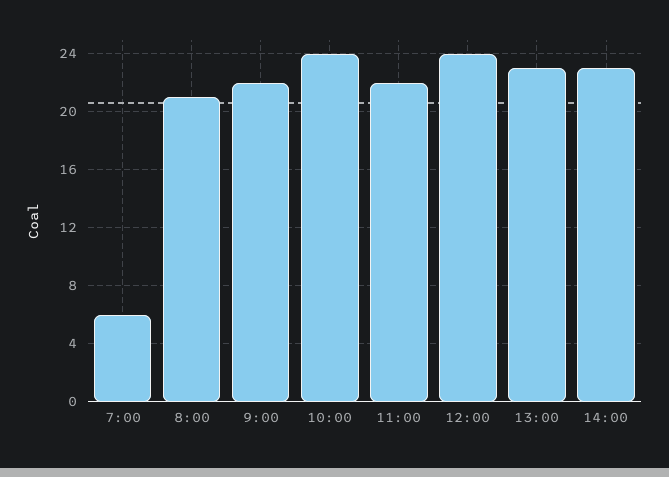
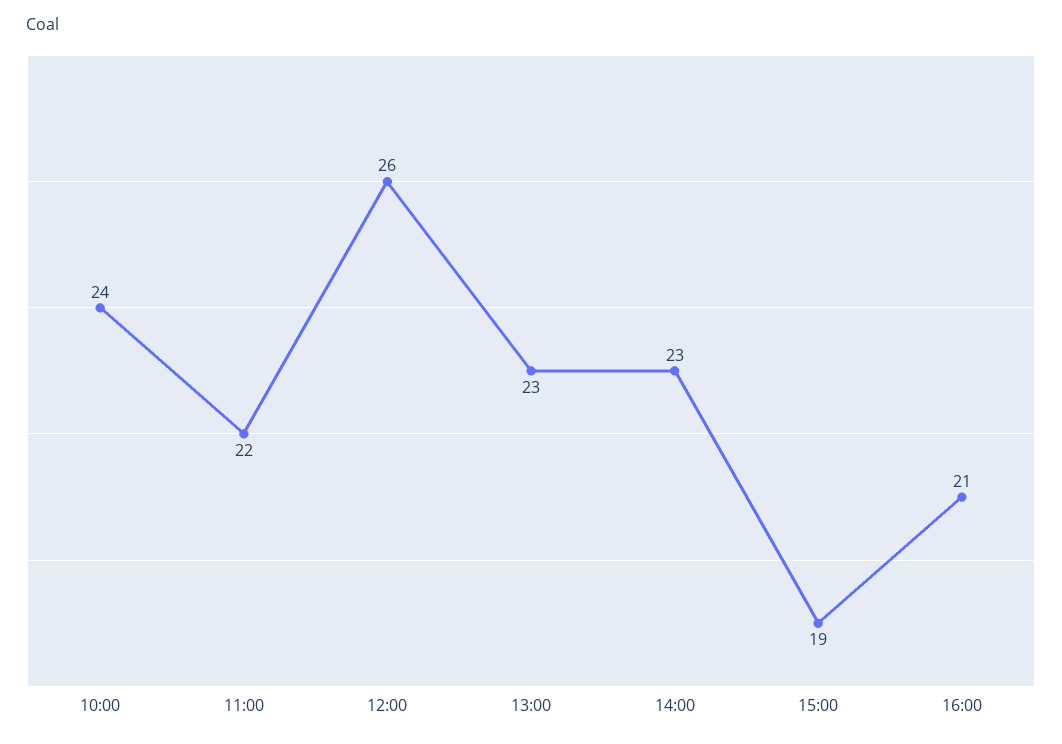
7:00: 6 -> none
8:00: 21 -> none
9:00: 22 -> none
12:00: 24 -> 26
15:00: none -> 19
16:00: none -> 21

